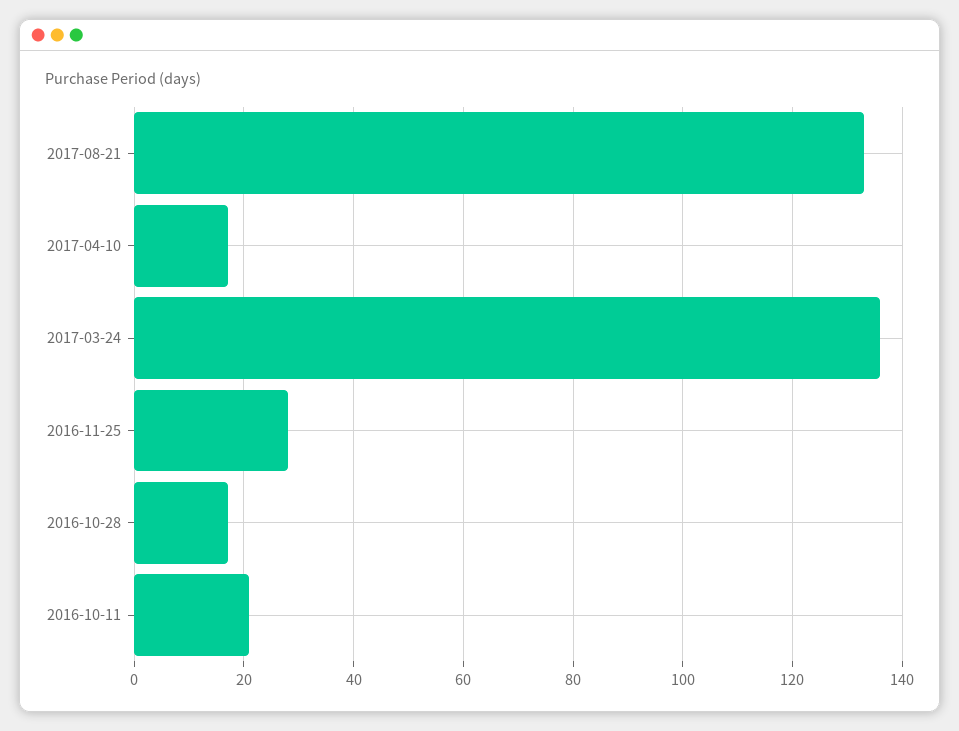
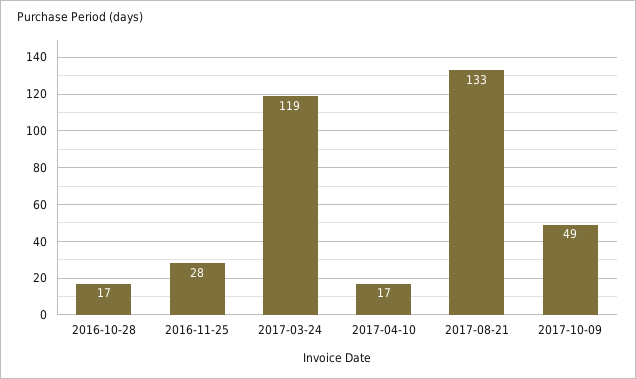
2017-03-24: 135 -> 119
2016-10-11: 20 -> none
2017-10-09: none -> 49

